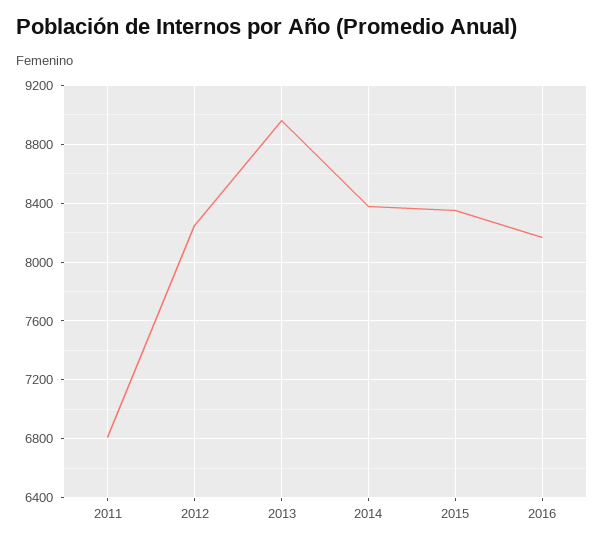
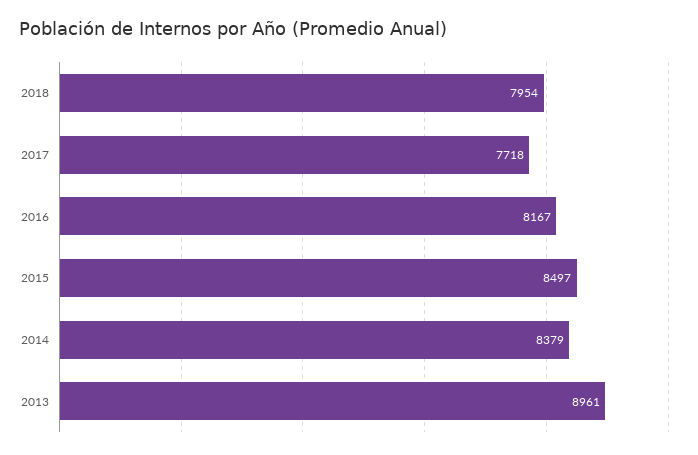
2011: 6800 -> none
2012: 8250 -> none
2015: 8350 -> 8497
2018: none -> 7954
2017: none -> 7718

